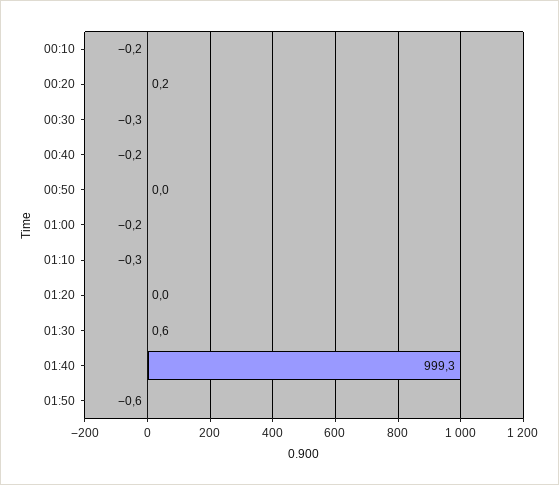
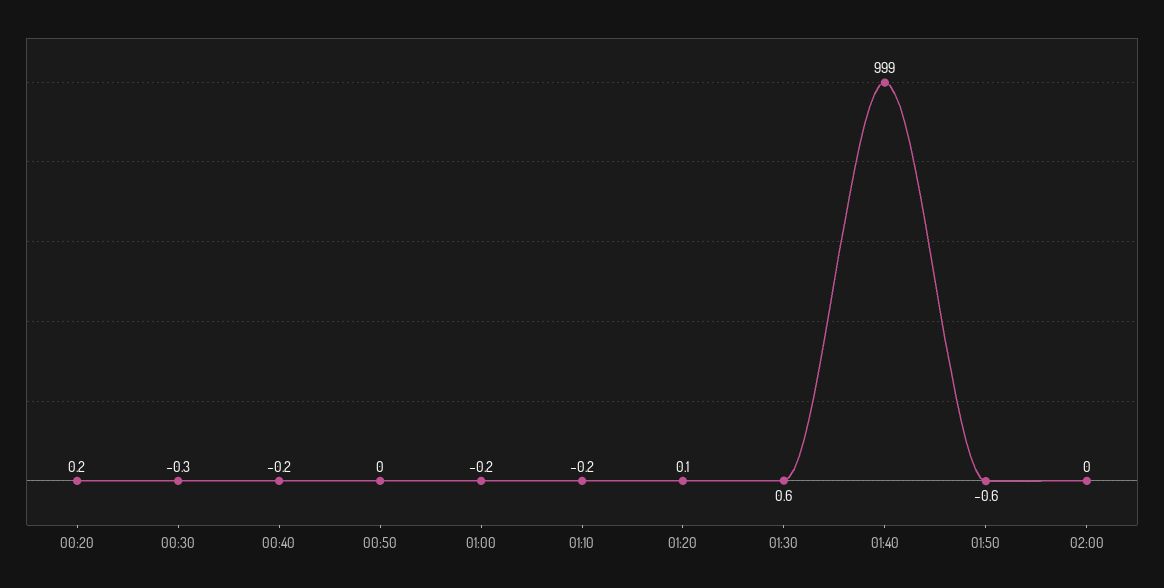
00:10: -0.2 -> none
01:10: -0.3 -> -0.2
01:20: 0 -> 0.1
01:40: 999.3 -> 999
02:00: none -> 0

